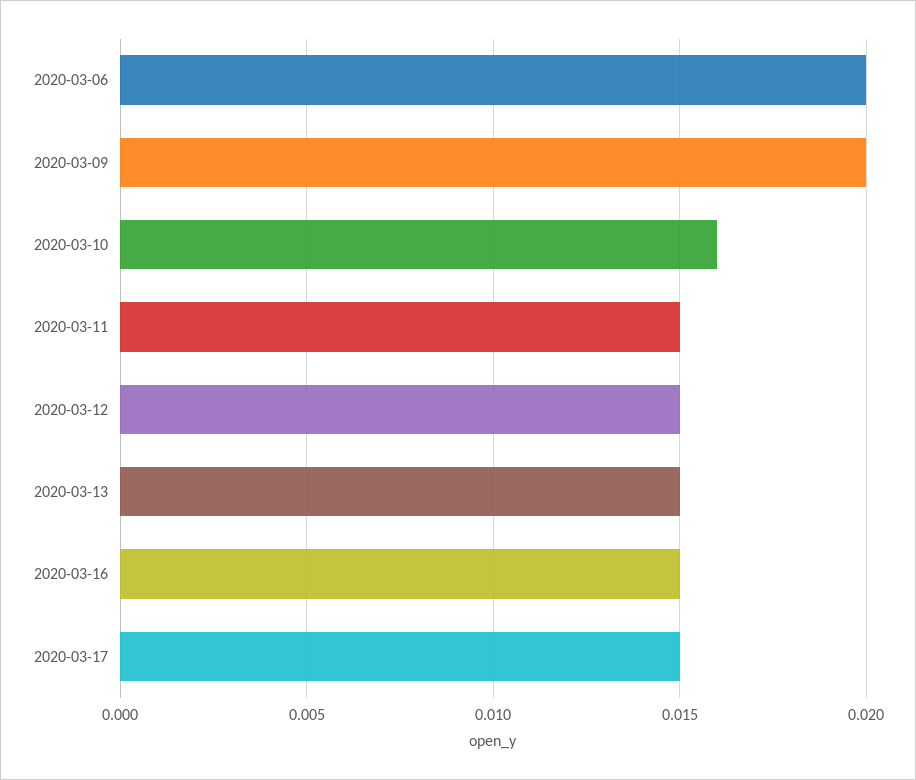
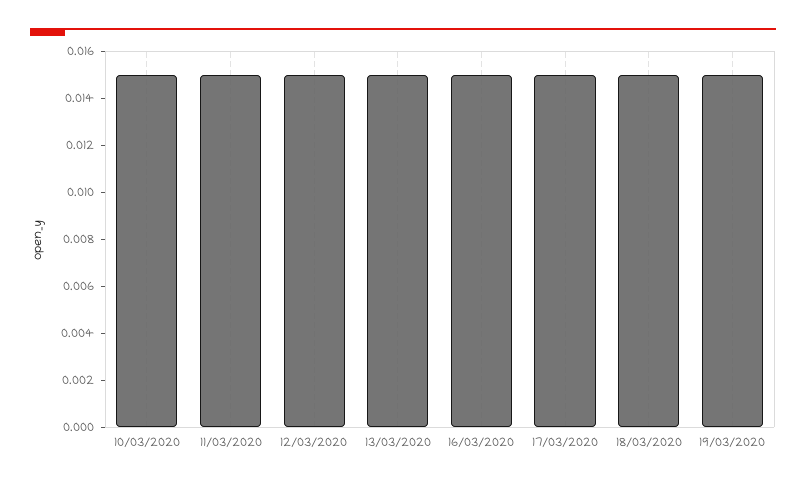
2020-03-06: 0.02 -> none
2020-03-09: 0.02 -> none
2020-03-10: 0.016 -> 0.015
18/03/2020: none -> 0.015
19/03/2020: none -> 0.015

